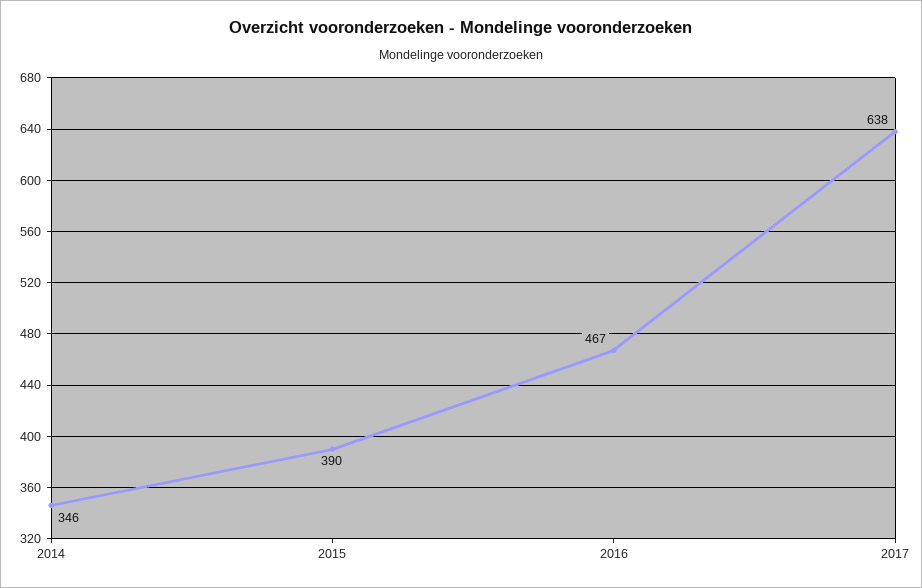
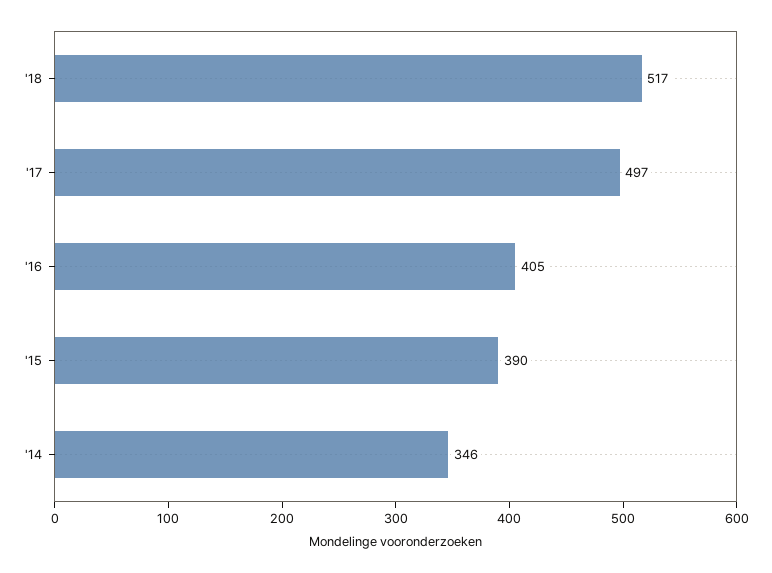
2016: 467 -> 405
2017: 638 -> 497
'18: none -> 517

